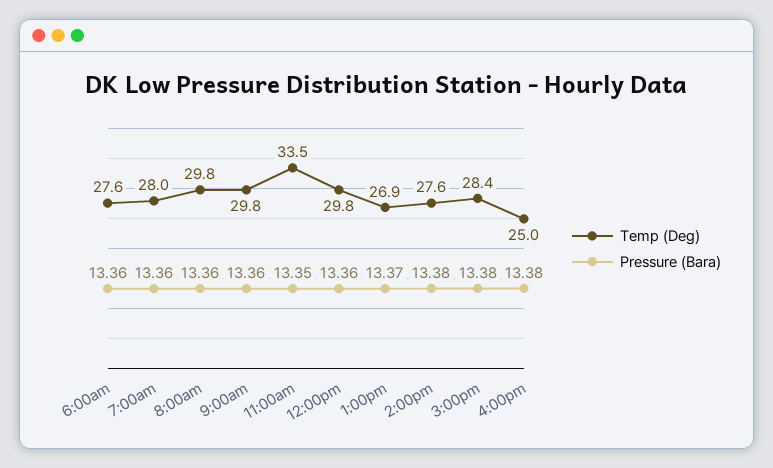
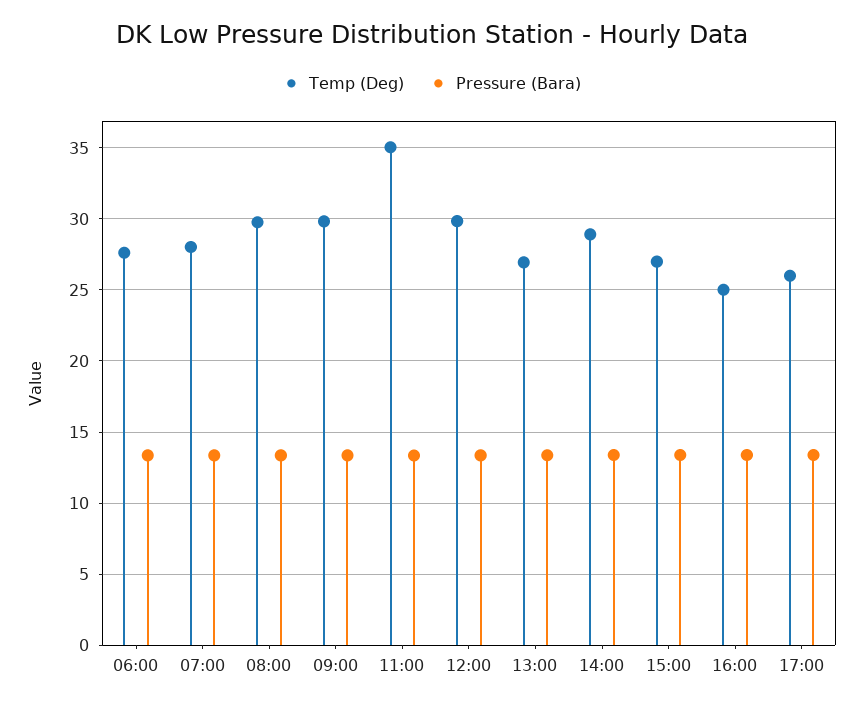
Temp (Deg), 11:00am: 33.5 -> 35
Temp (Deg), 2:00pm: 27.6 -> 29
Temp (Deg), 3:00pm: 28.4 -> 27
Temp (Deg), 17:00: none -> 26
Pressure (Bara), 17:00: none -> 13.5

